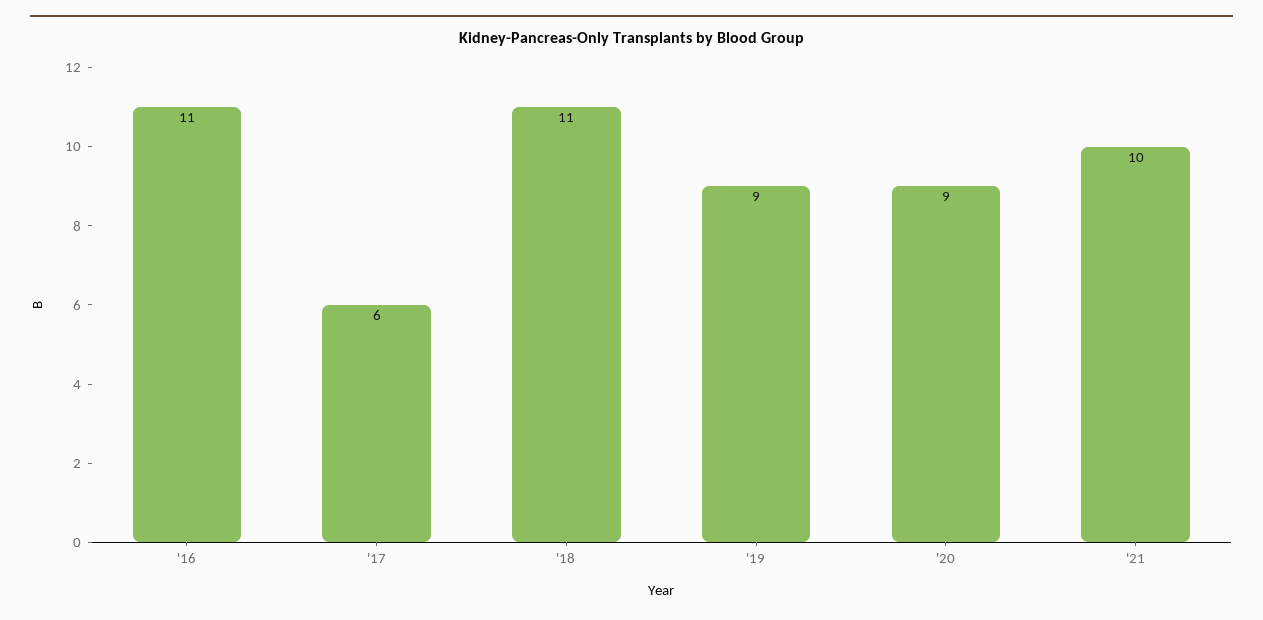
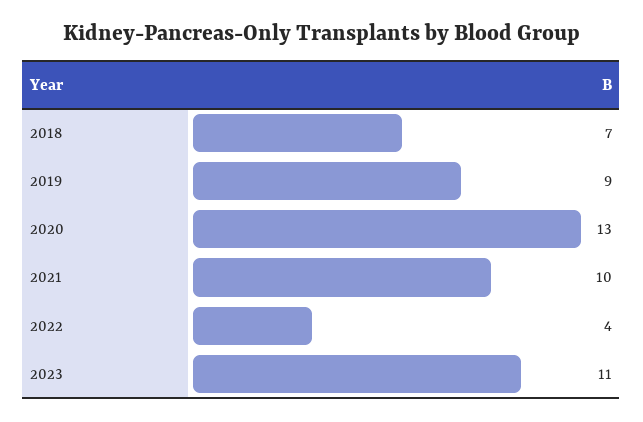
'16: 11 -> none
'17: 6 -> none
'18: 11 -> 7
'20: 9 -> 13
2022: none -> 4
2023: none -> 11

